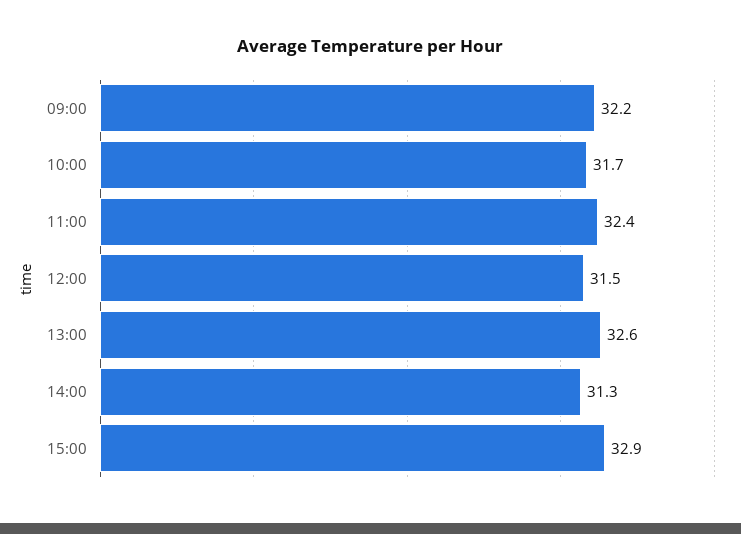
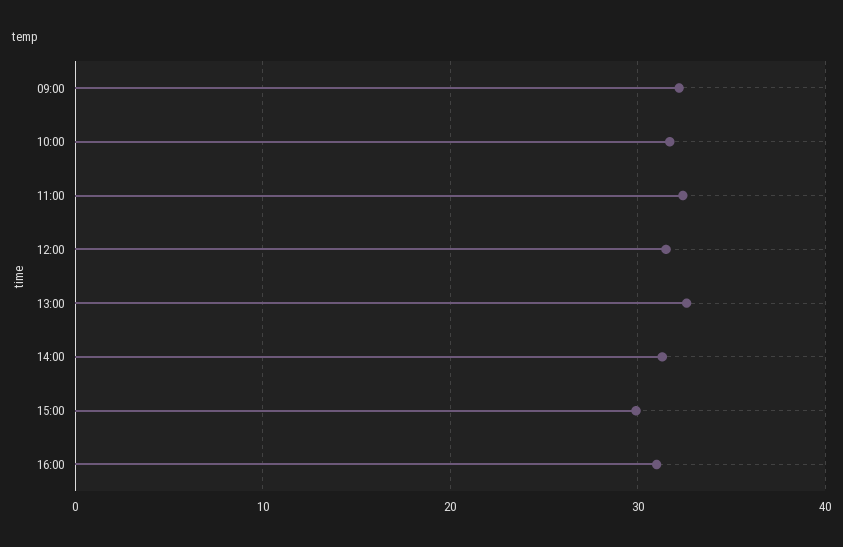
15:00: 32.9 -> 30
16:00: none -> 31

